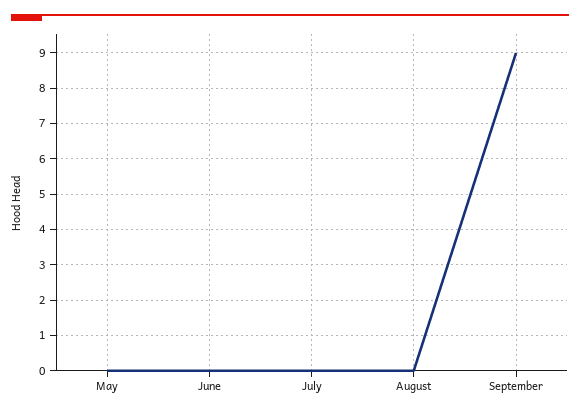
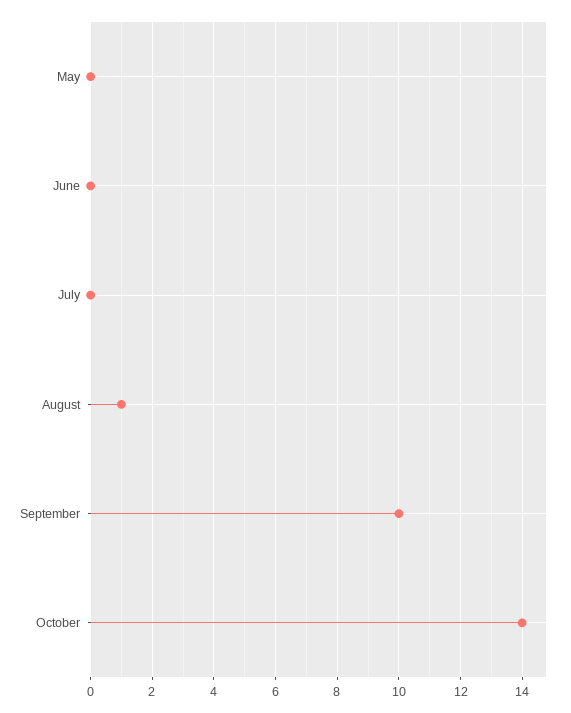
August: 0 -> 1
September: 9 -> 10
October: none -> 14

